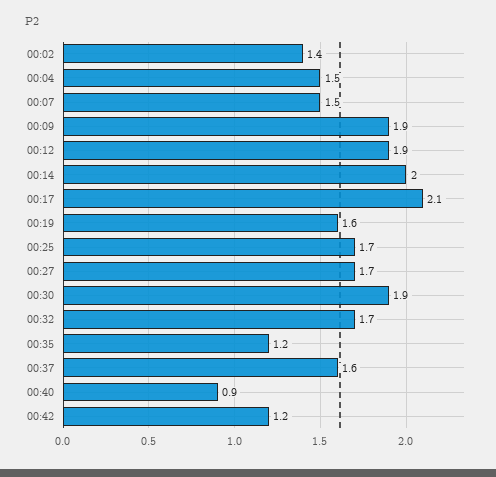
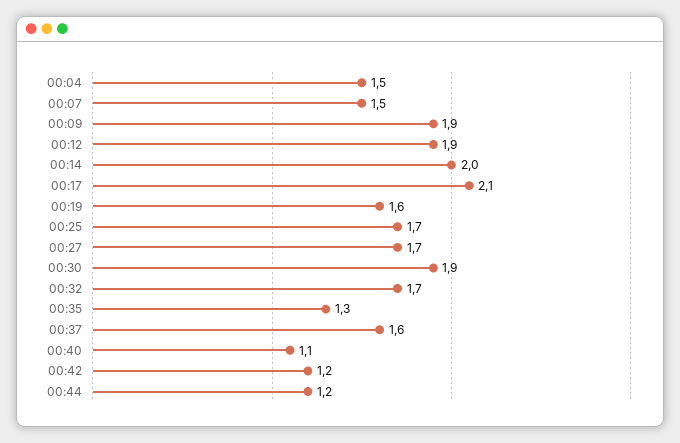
00:02: 1.4 -> none
00:35: 1.2 -> 1.3
00:40: 0.9 -> 1.1
00:44: none -> 1.2

